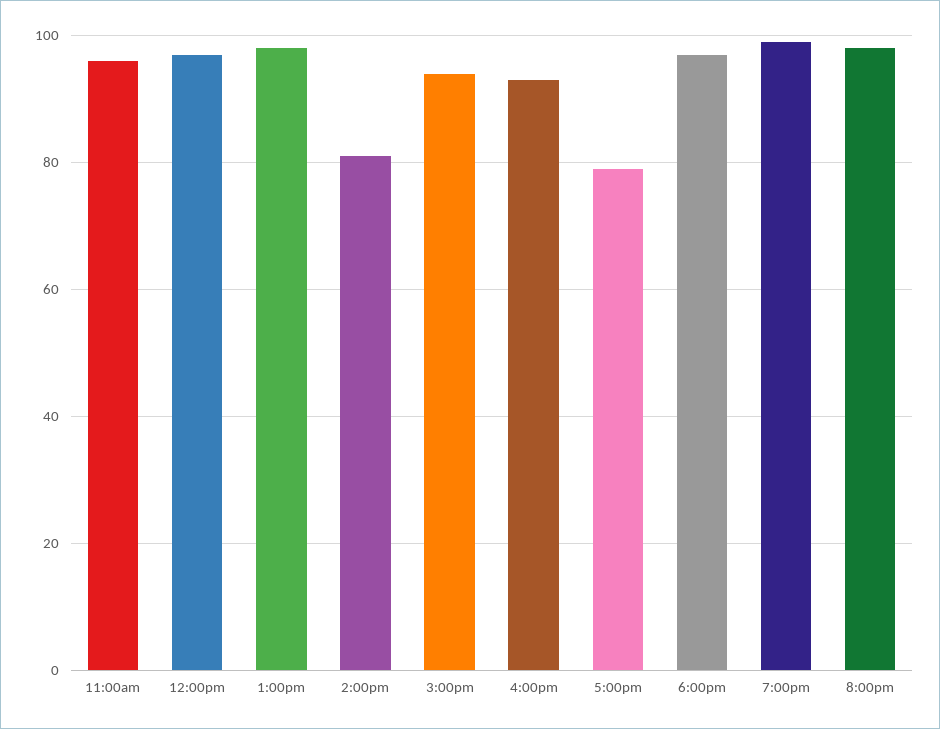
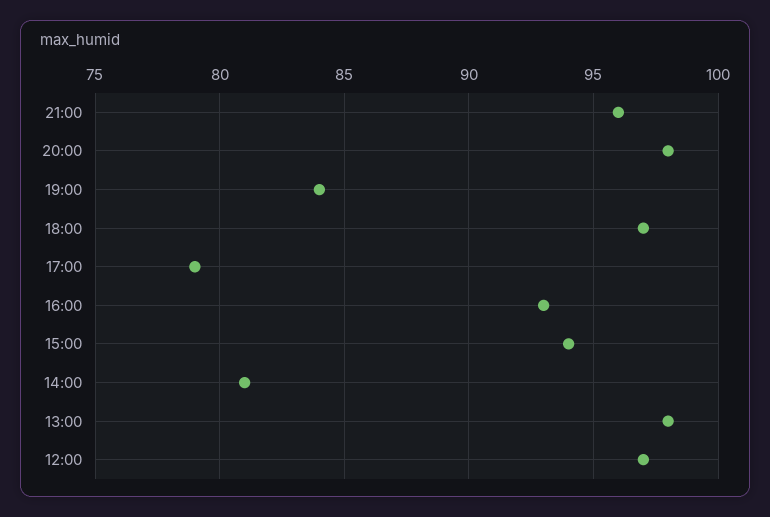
11:00am: 95 -> none
7:00pm: 100 -> 84
21:00: none -> 96

